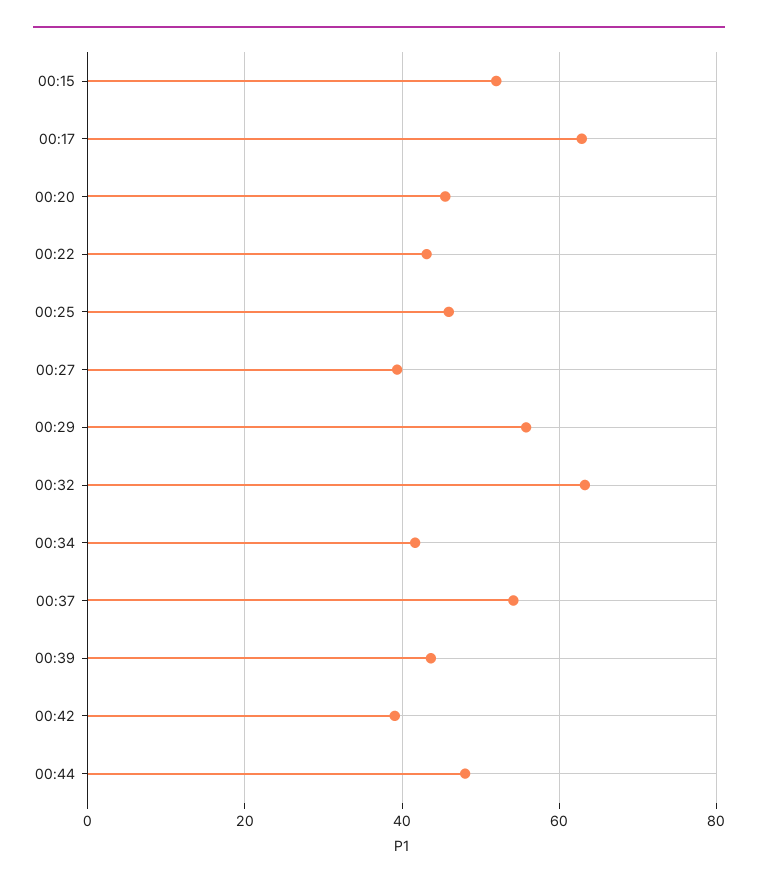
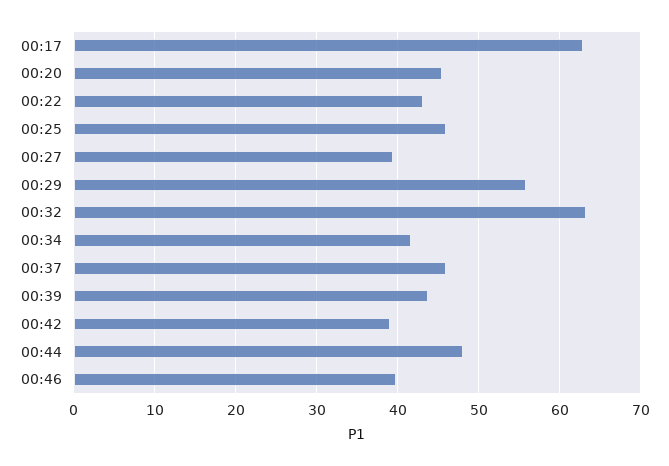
00:15: 52 -> none
00:37: 54 -> 46
00:46: none -> 40

